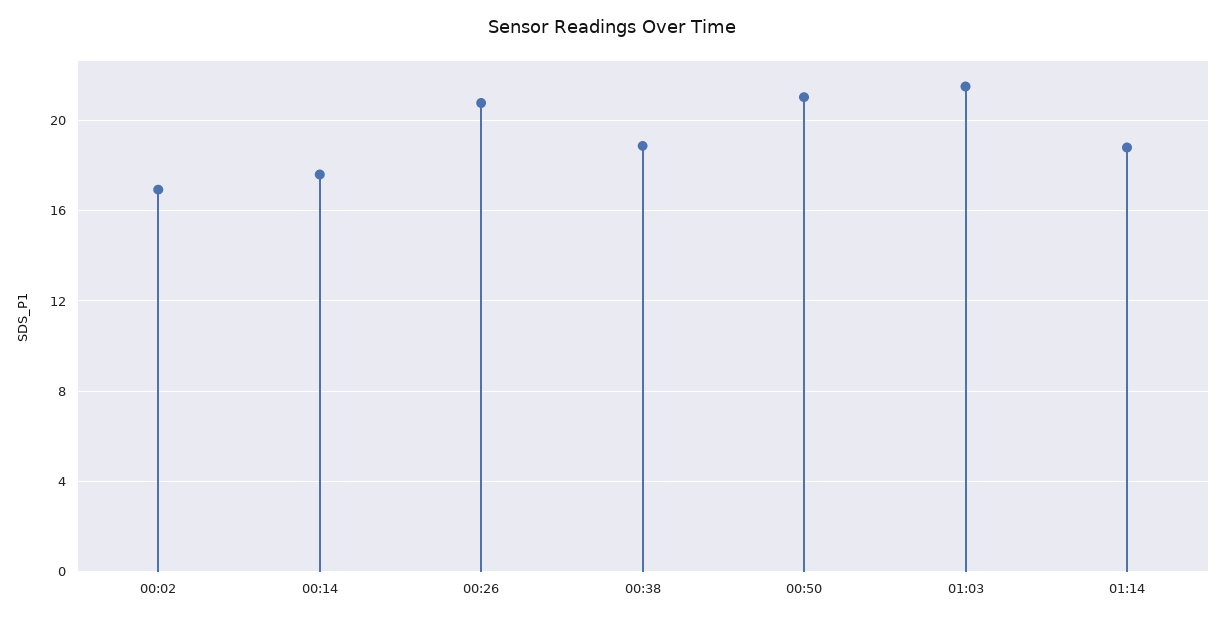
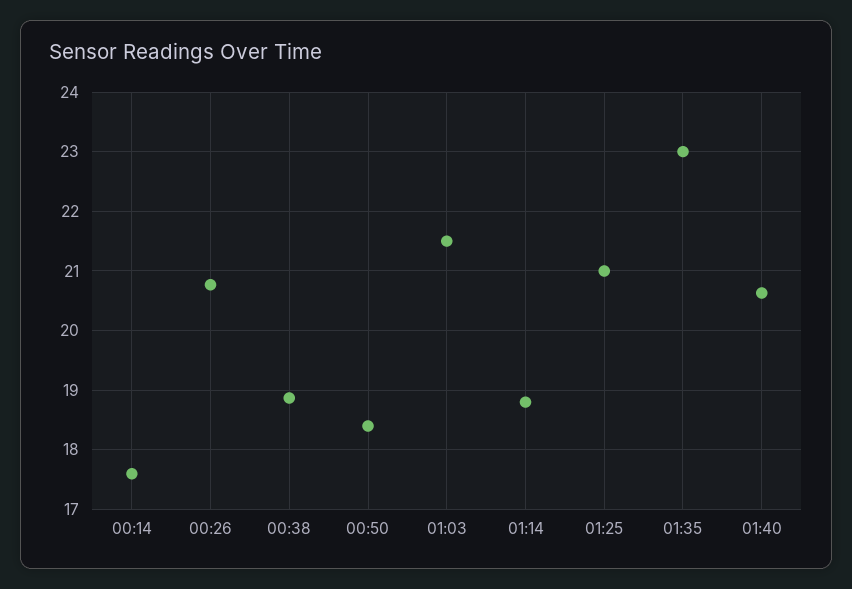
00:02: 17 -> none
00:50: 21 -> 18.4
01:25: none -> 21
01:35: none -> 23
01:40: none -> 20.6

